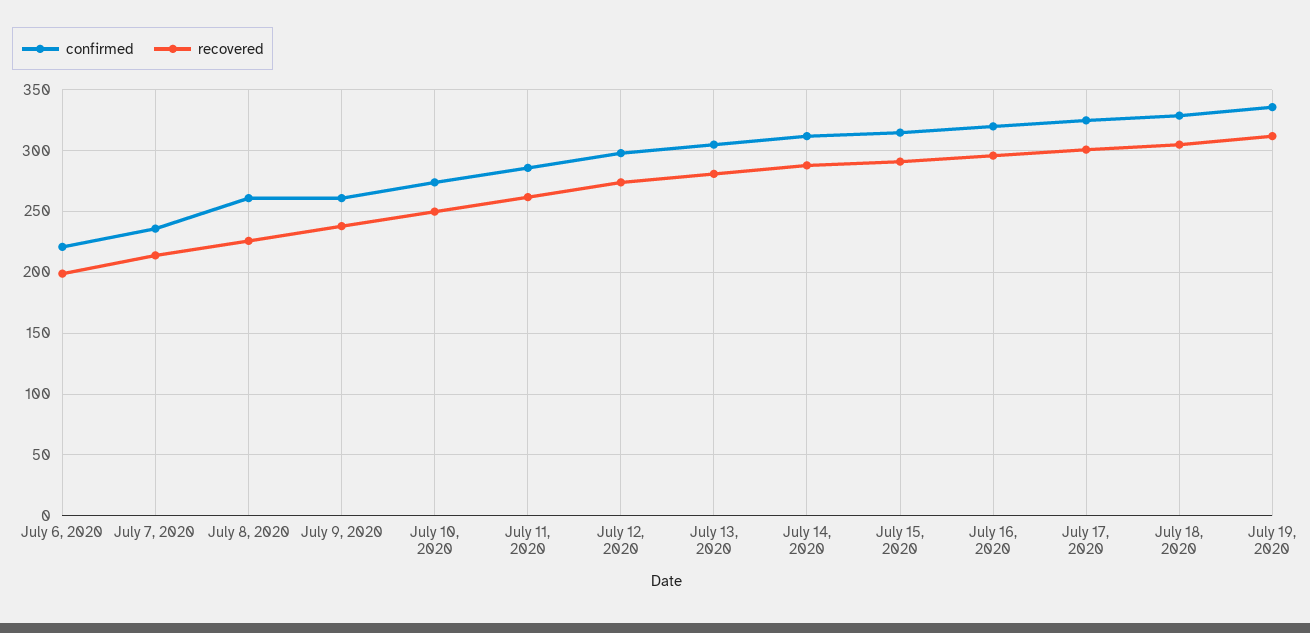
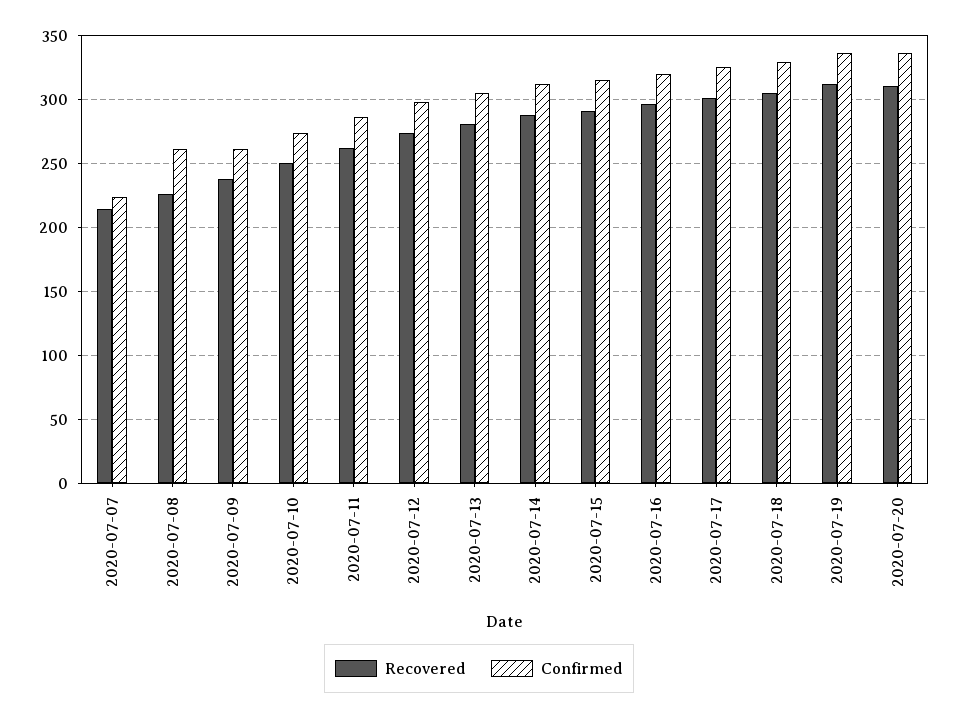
confirmed, July 6, 2020: 220 -> none
recovered, July 6, 2020: 200 -> none
confirmed, July 7, 2020: 235 -> 225
recovered, 2020-07-20: none -> 310
confirmed, 2020-07-20: none -> 335

